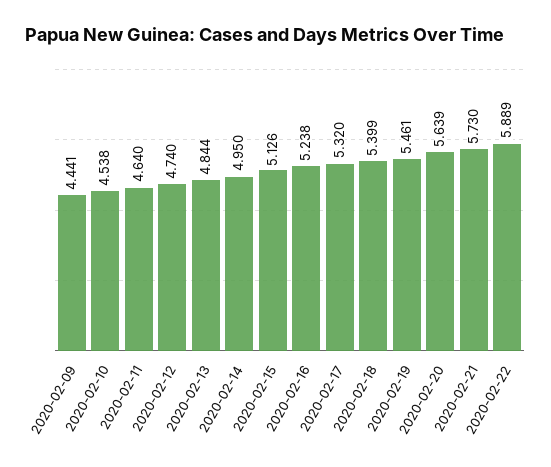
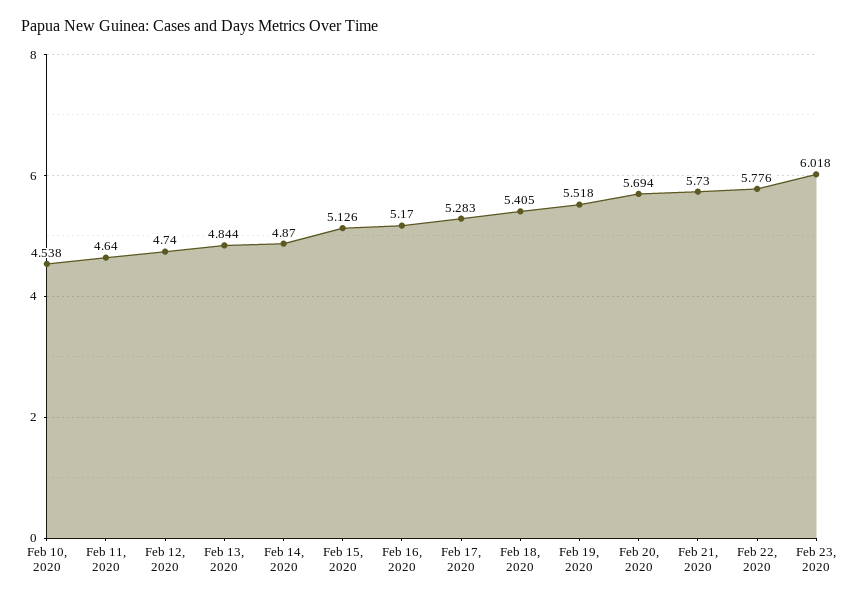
2020-02-09: 4.441 -> none
2020-02-14: 4.95 -> 4.87
2020-02-16: 5.238 -> 5.17
2020-02-17: 5.32 -> 5.283
2020-02-18: 5.399 -> 5.405
2020-02-19: 5.461 -> 5.518
2020-02-20: 5.639 -> 5.694
2020-02-22: 5.889 -> 5.776
Feb 23, 2020: none -> 6.018

